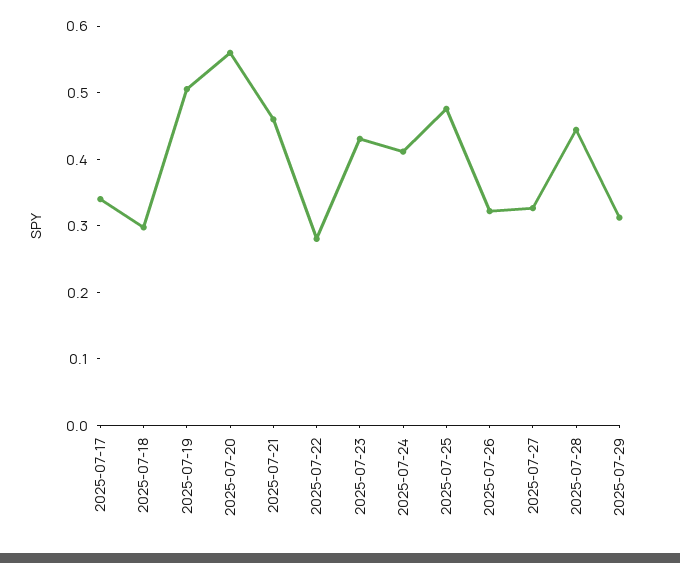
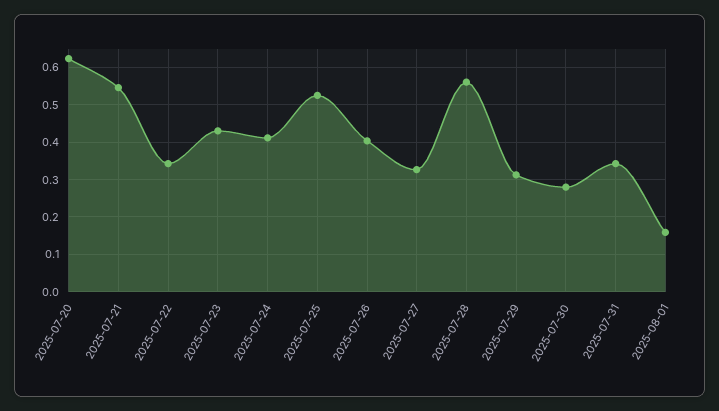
2025-07-17: 0.34 -> none
2025-07-18: 0.3 -> none
2025-07-19: 0.5 -> none
2025-07-20: 0.56 -> 0.62
2025-07-21: 0.46 -> 0.54
2025-07-22: 0.28 -> 0.34
2025-07-25: 0.48 -> 0.52
2025-07-26: 0.32 -> 0.4
2025-07-28: 0.44 -> 0.56
2025-07-30: none -> 0.28
2025-07-31: none -> 0.34
2025-08-01: none -> 0.16

